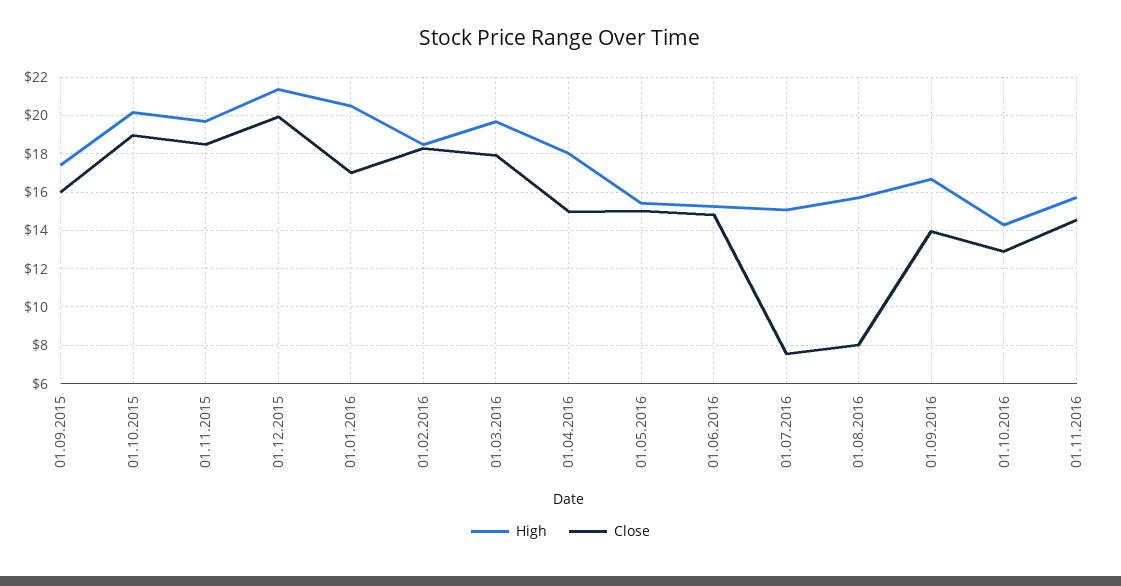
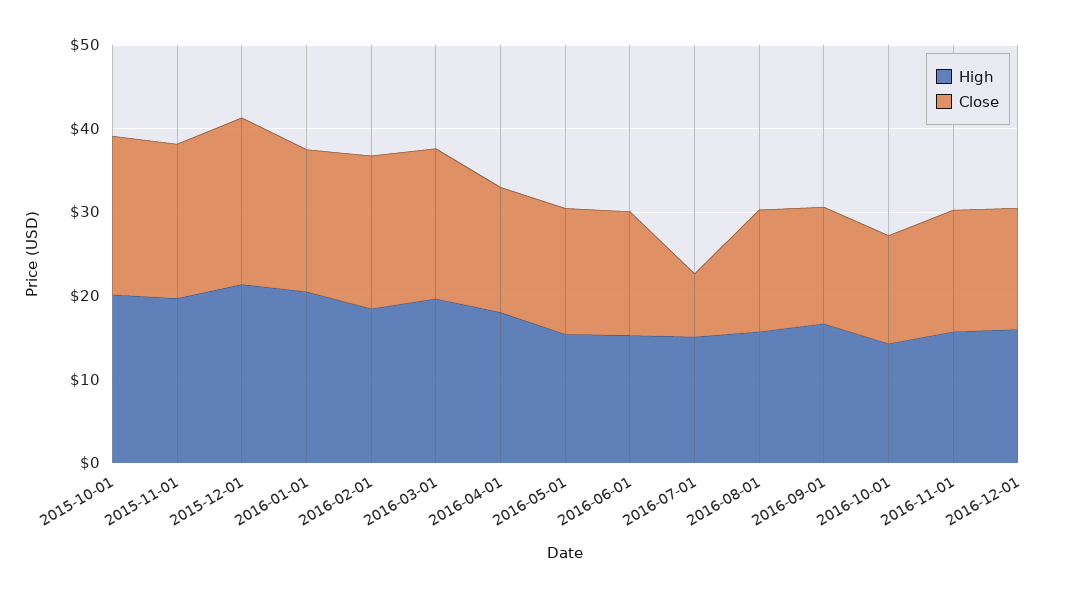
High, 01.09.2015: 17.5 -> none
Close, 01.09.2015: 16 -> none
Close, 01.08.2016: 8 -> 14
High, 2016-12-01: none -> 16
Close, 2016-12-01: none -> 14

